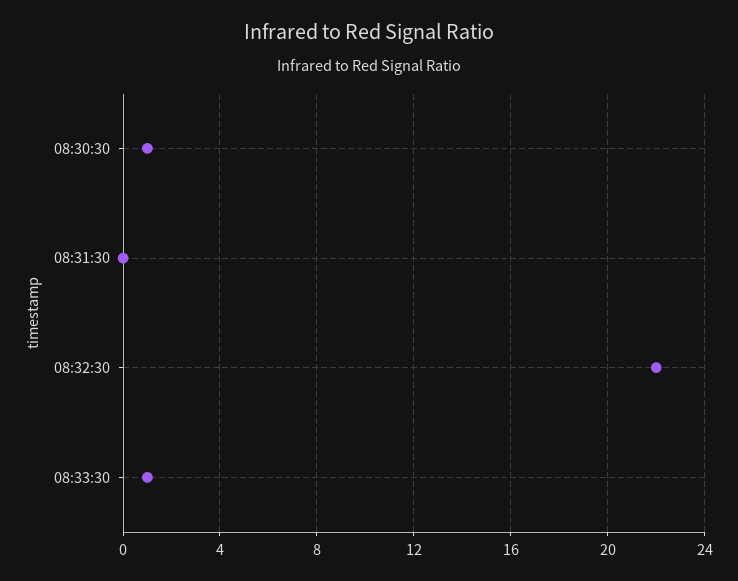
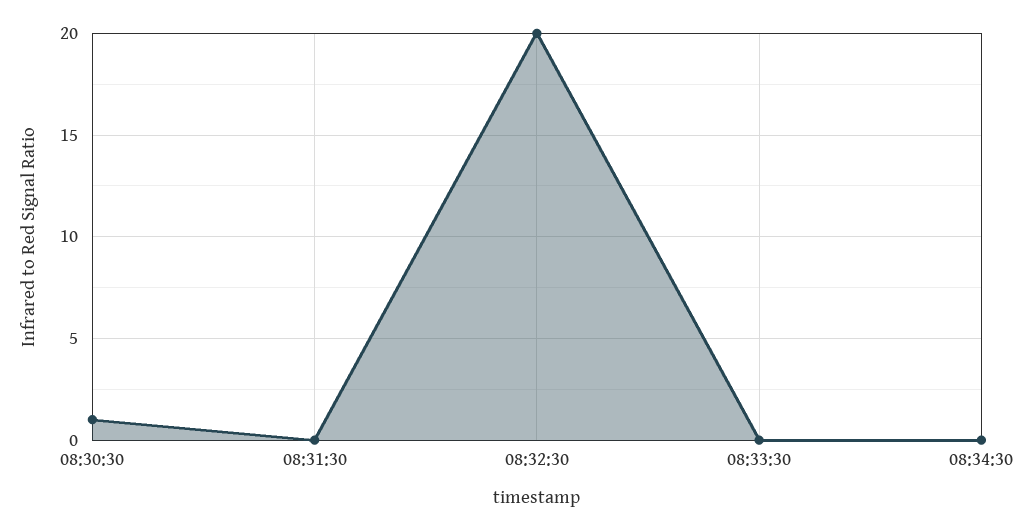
08:32:30: 22 -> 20
08:33:30: 1 -> 0
08:34:30: none -> 0

